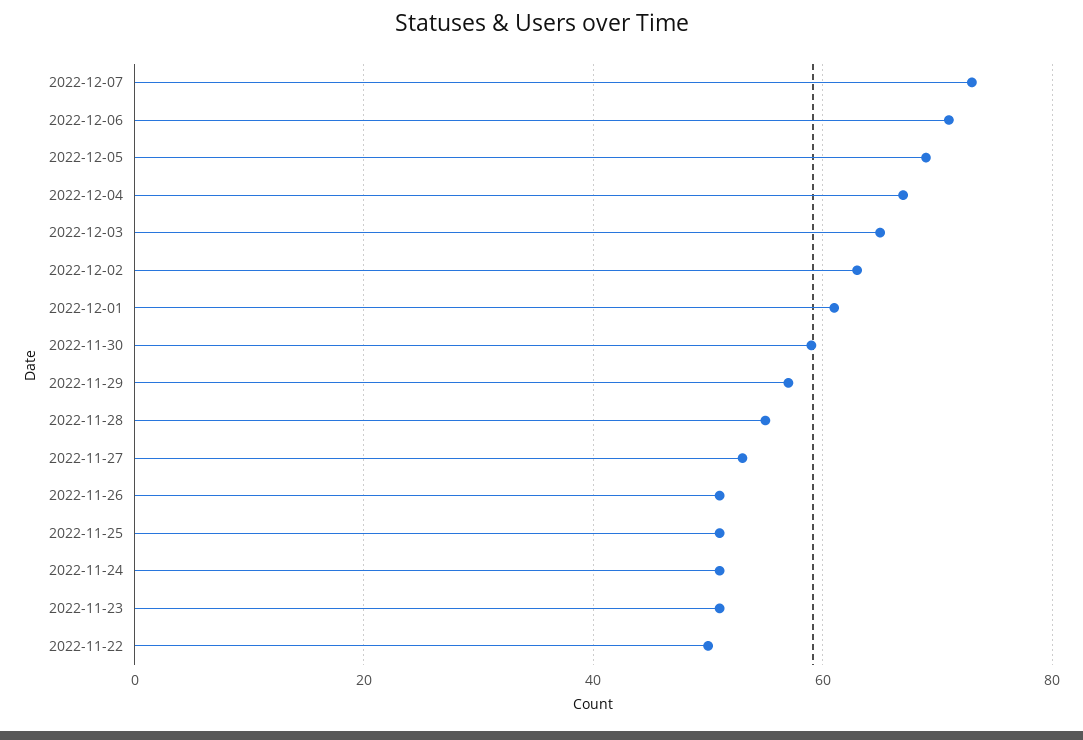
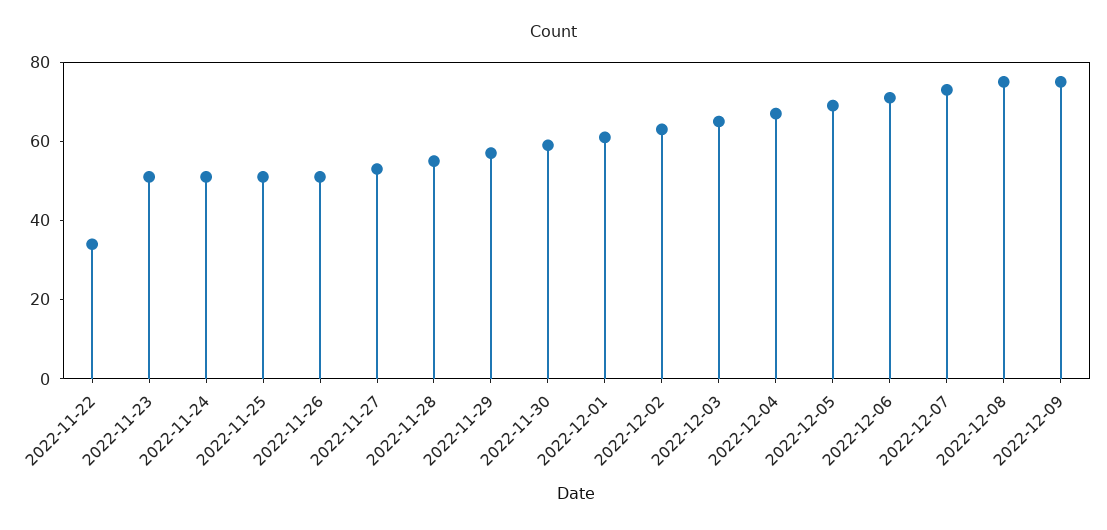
2022-11-22: 50 -> 35
2022-12-08: none -> 75
2022-12-09: none -> 75

